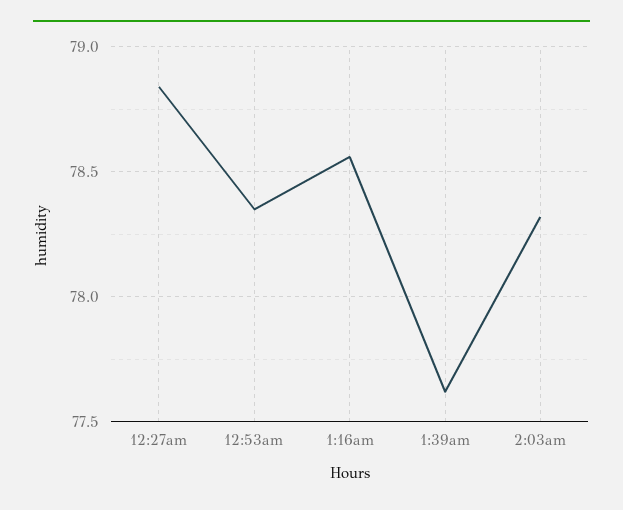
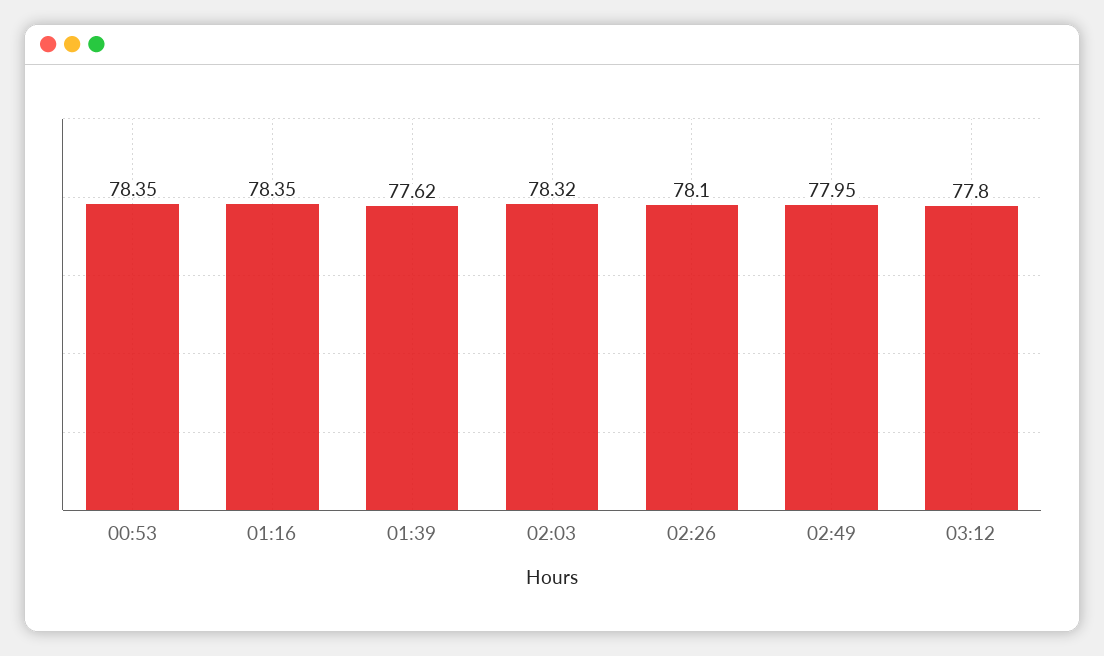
12:27am: 78.85 -> none
1:16am: 78.55 -> 78.35
02:26: none -> 78.1
02:49: none -> 77.95
03:12: none -> 77.8

